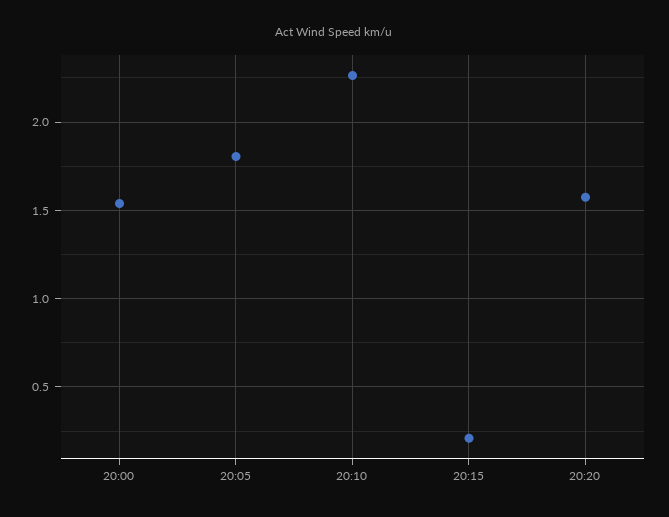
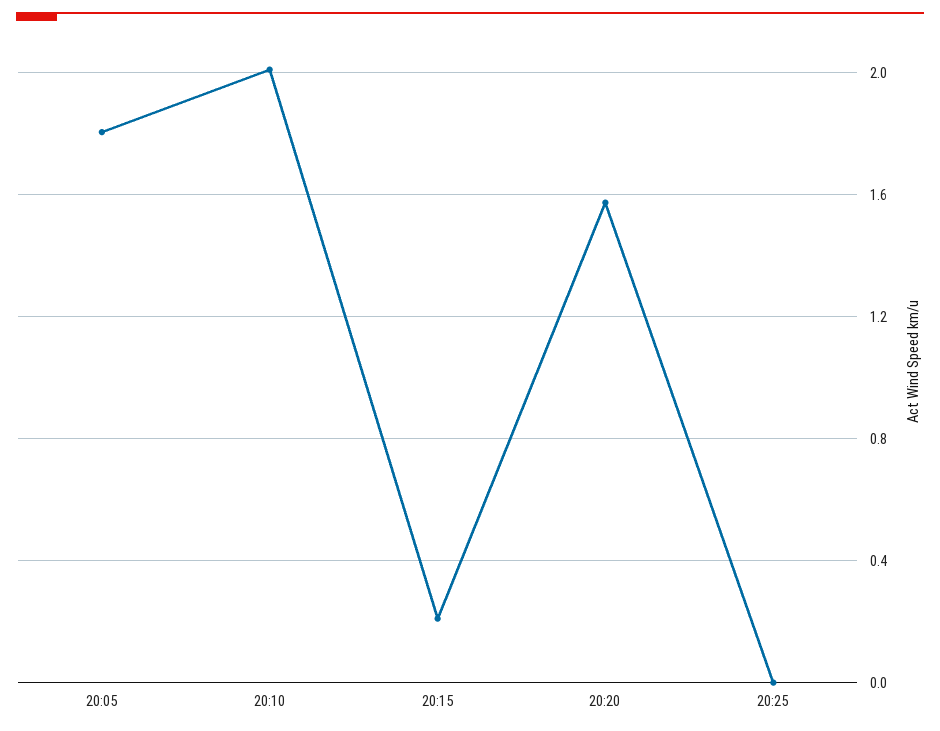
20:00: 1.55 -> none
20:10: 2.25 -> 2
20:25: none -> 0

